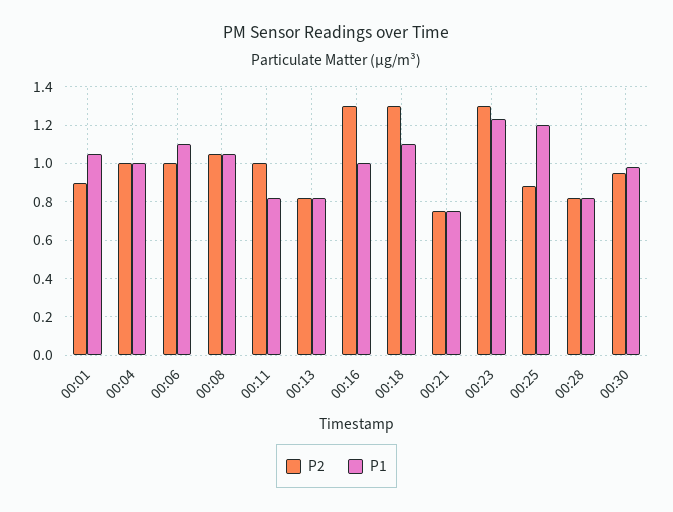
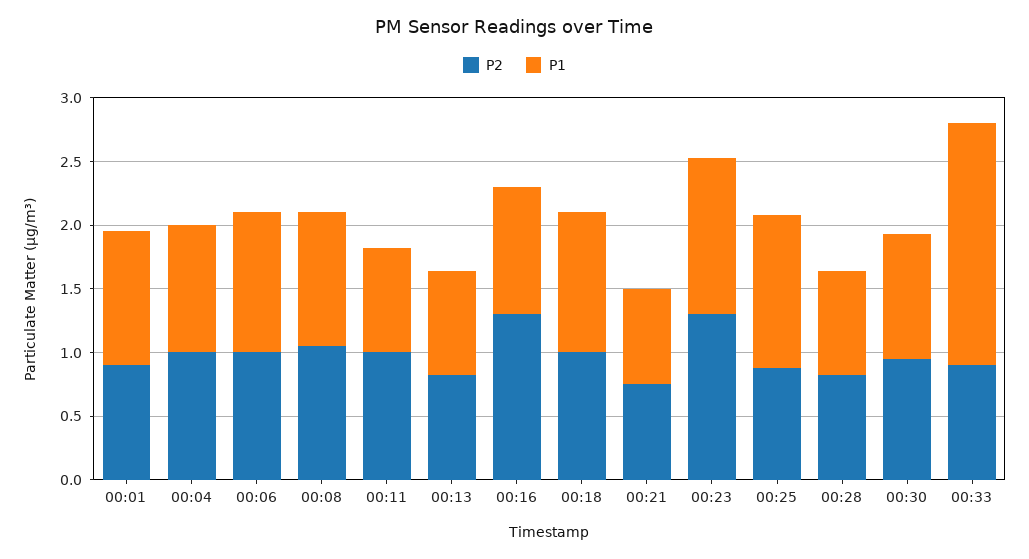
P2, 00:18: 1.3 -> 1
P2, 00:33: none -> 0.9
P1, 00:33: none -> 1.9

